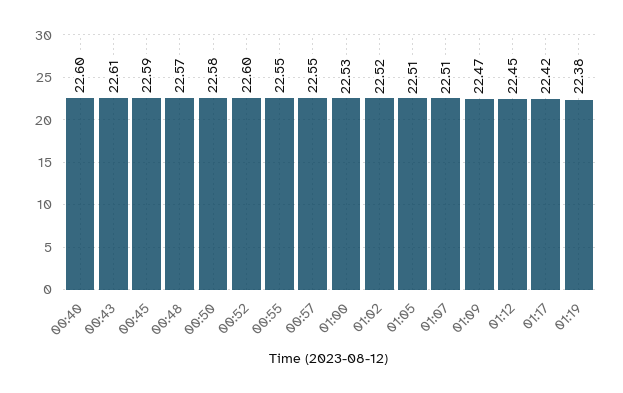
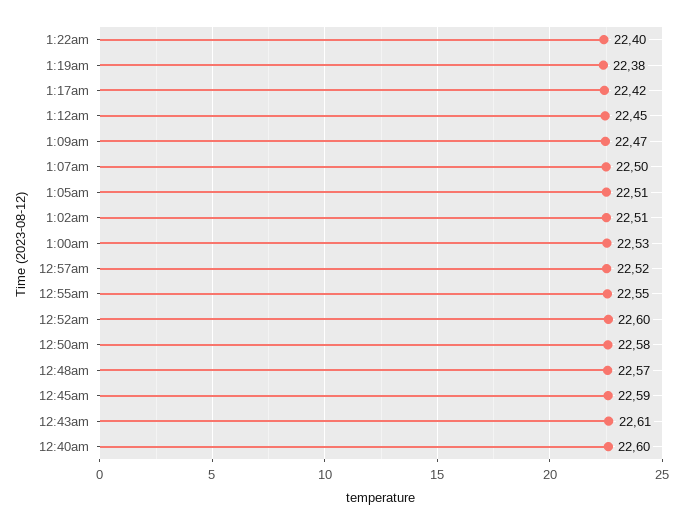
00:57: 22.55 -> 22.52
01:02: 22.52 -> 22.51
01:07: 22.51 -> 22.5
1:22am: none -> 22.4

